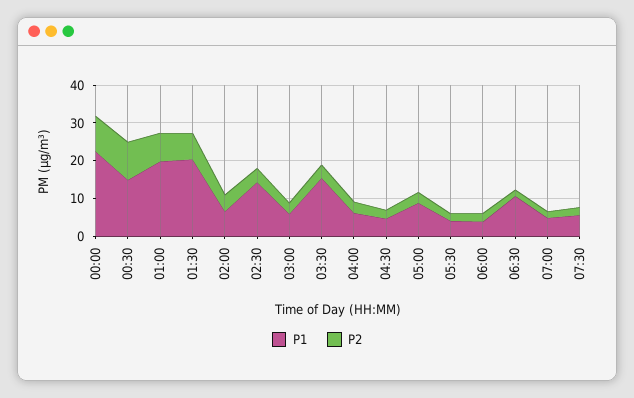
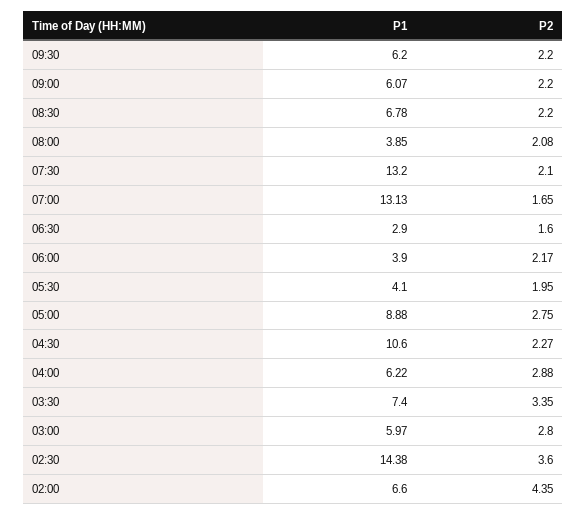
P1, 00:00: 22.5 -> none
P2, 00:00: 10 -> none
P1, 00:30: 15 -> none
P2, 00:30: 10 -> none
P1, 01:00: 20 -> none
P2, 01:00: 7.5 -> none
P1, 01:30: 20 -> none
P2, 01:30: 7.5 -> none
P1, 03:30: 15 -> 7.4
P1, 04:30: 5 -> 10.6
P1, 06:30: 10 -> 2.9
P1, 07:00: 5 -> 13.13
P1, 07:30: 5 -> 13.2
P1, 09:30: none -> 6.2
P2, 09:30: none -> 2.2
P1, 09:00: none -> 6.07
P2, 09:00: none -> 2.2
P1, 08:30: none -> 6.78
P2, 08:30: none -> 2.2
P1, 08:00: none -> 3.85
P2, 08:00: none -> 2.08

